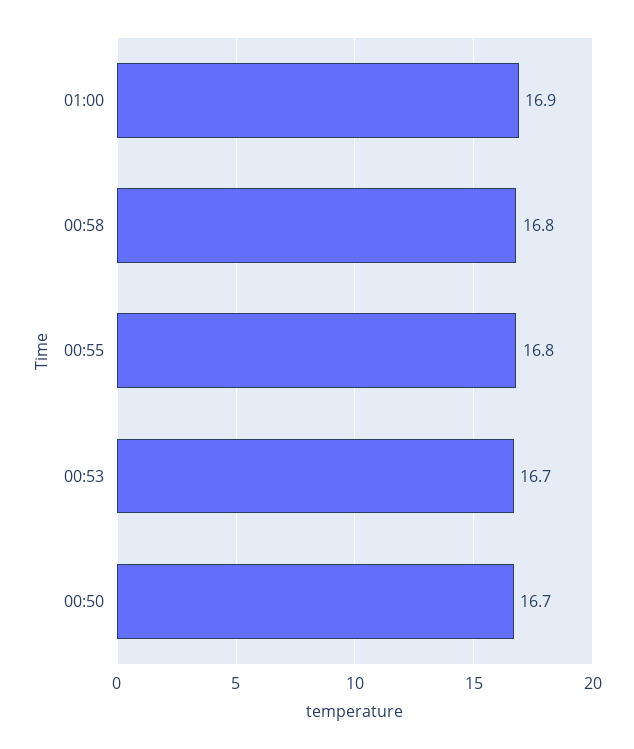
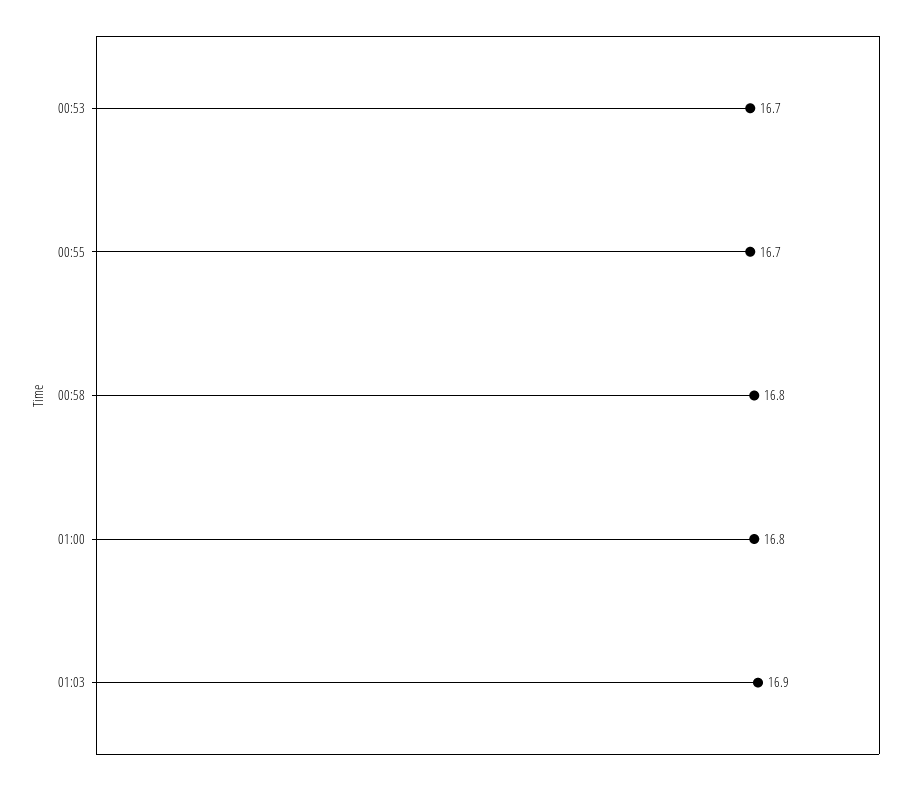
01:00: 16.9 -> 16.8
00:55: 16.8 -> 16.7
00:50: 16.7 -> none
01:03: none -> 16.9

